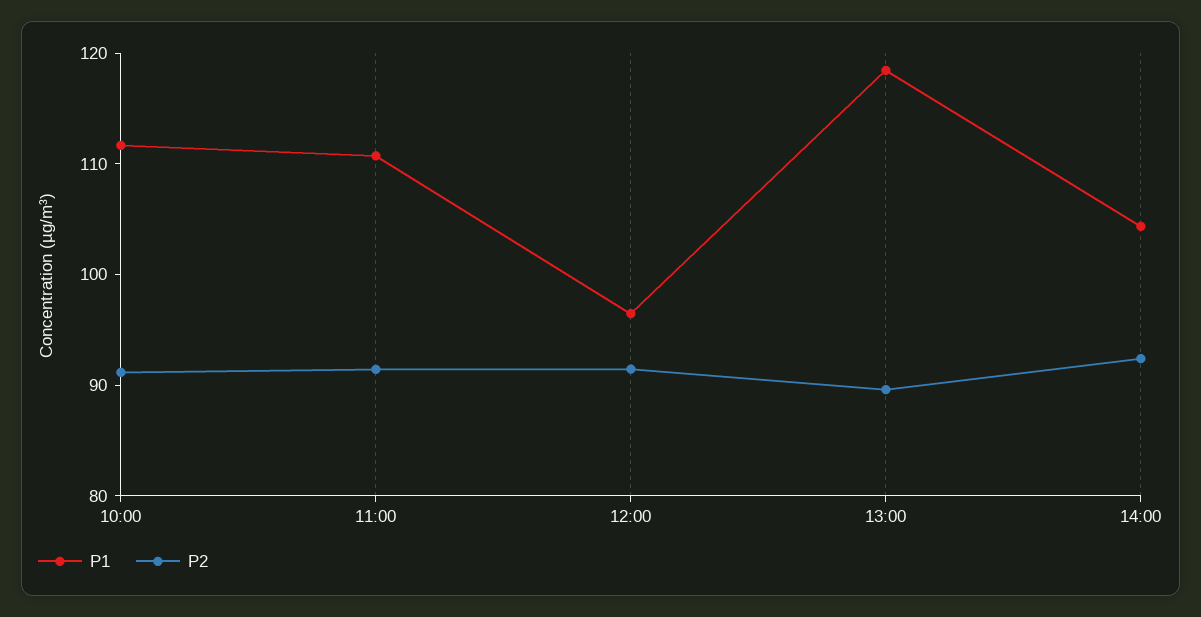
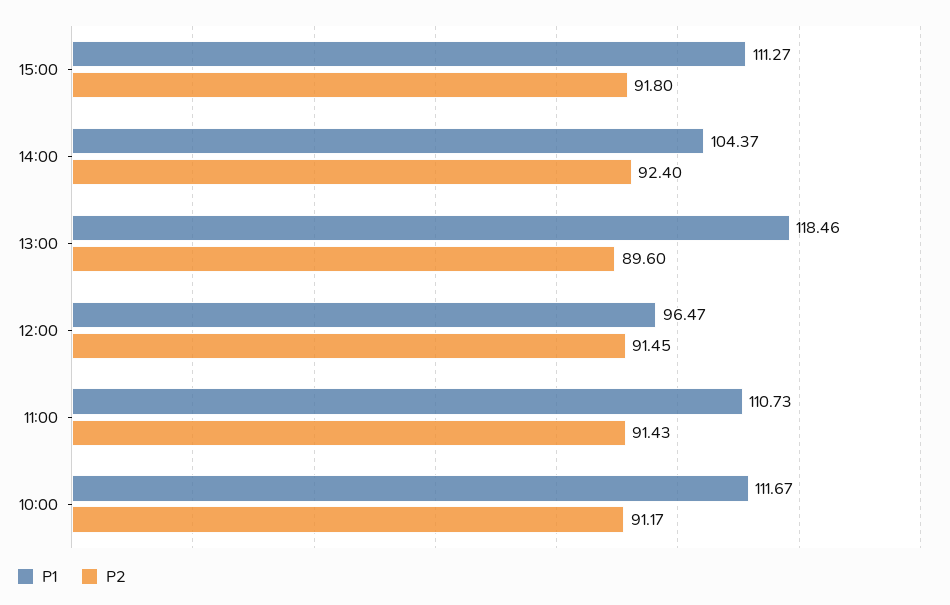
P1, 15:00: none -> 111.27
P2, 15:00: none -> 91.8

